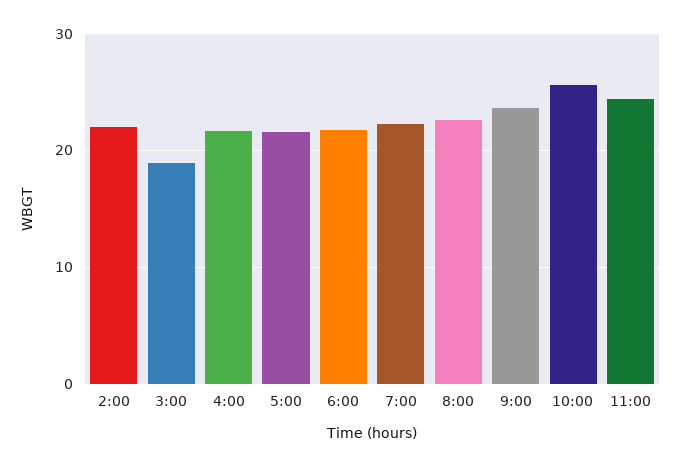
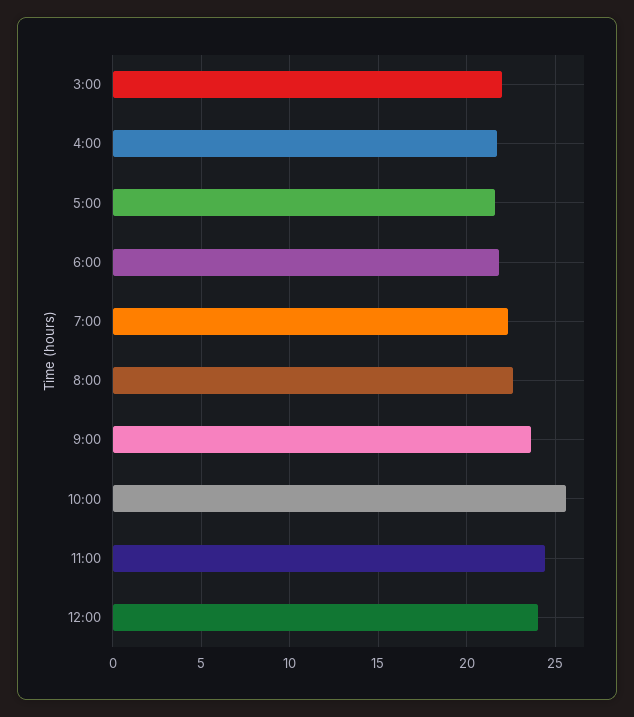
2:00: 22 -> none
3:00: 19 -> 22
12:00: none -> 24

